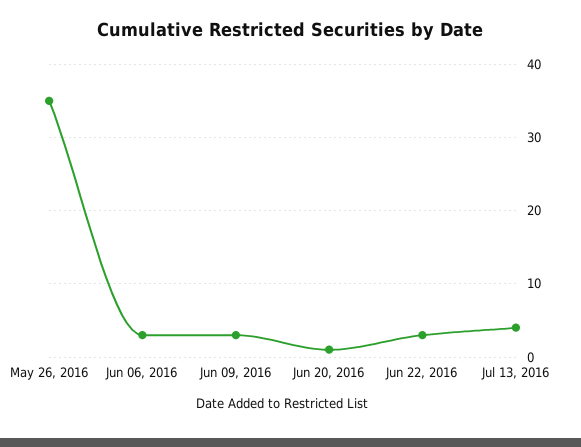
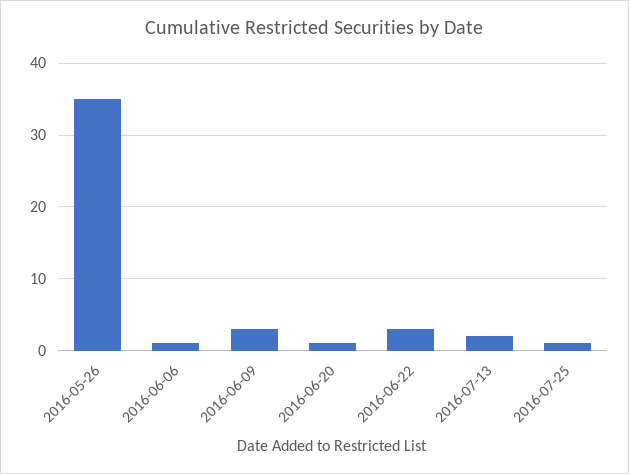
Jun 06, 2016: 3 -> 1
Jul 13, 2016: 4 -> 2
2016-07-25: none -> 1

